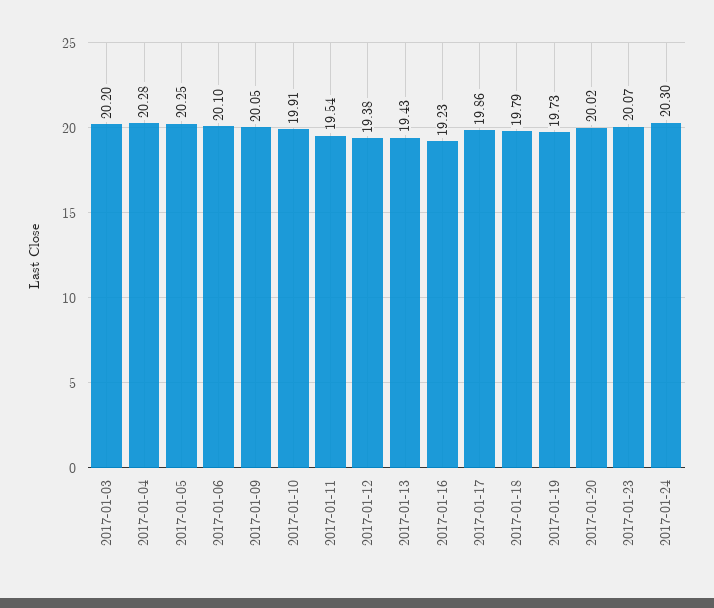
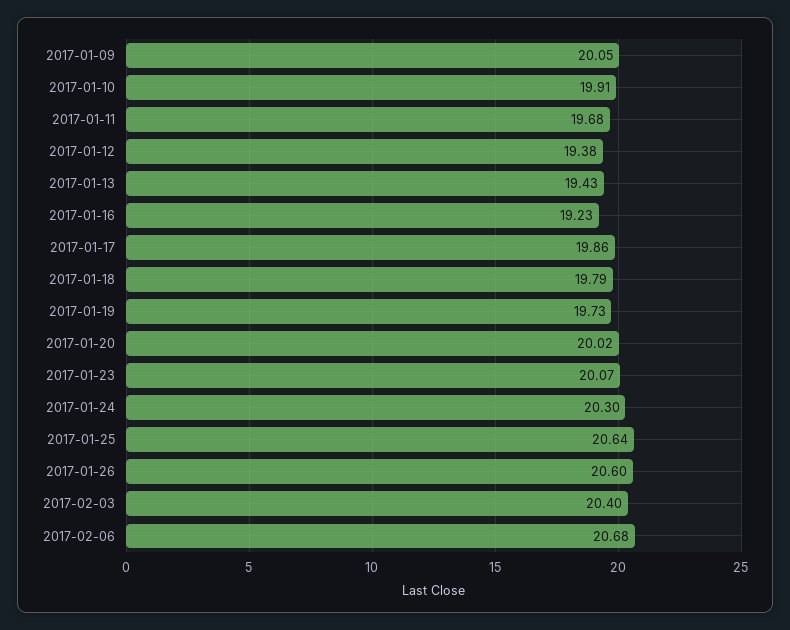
2017-01-03: 20.2 -> none
2017-01-04: 20.28 -> none
2017-01-05: 20.25 -> none
2017-01-06: 20.1 -> none
2017-01-11: 19.54 -> 19.68
2017-01-25: none -> 20.64
2017-01-26: none -> 20.6
2017-02-03: none -> 20.4
2017-02-06: none -> 20.68

